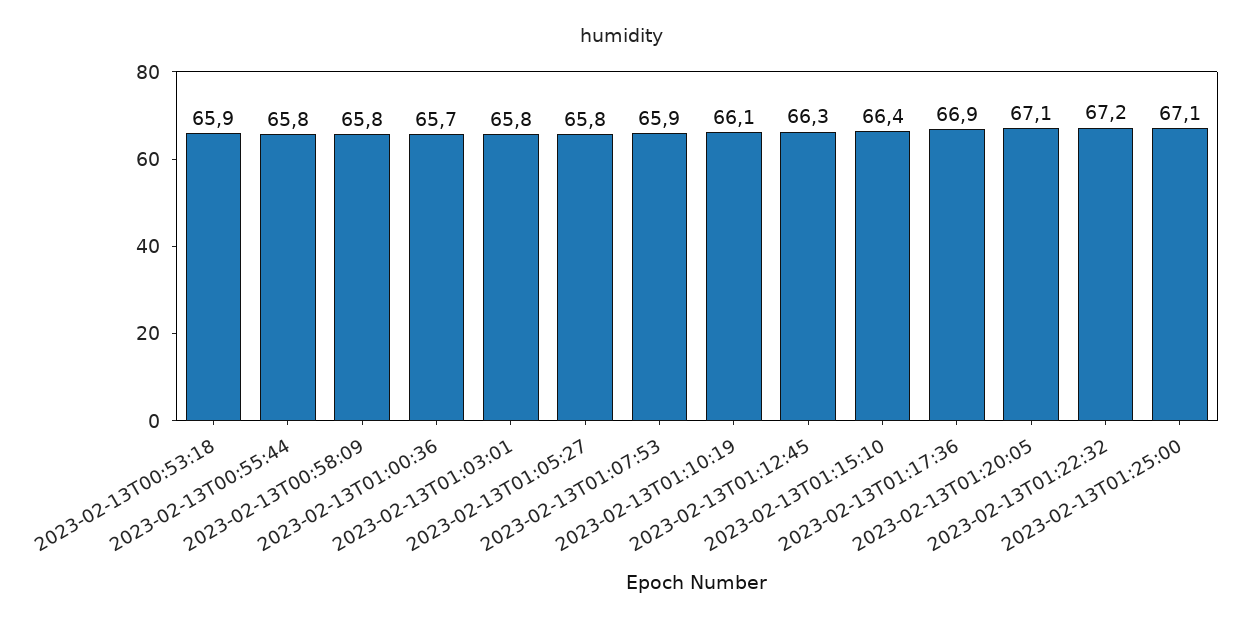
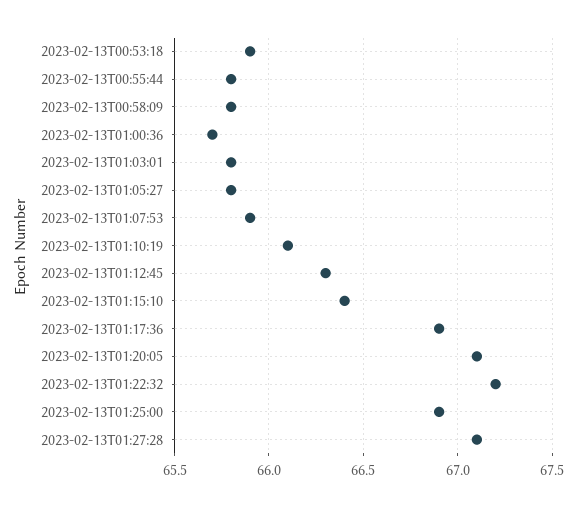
2023-02-13T01:25:00: 67.1 -> 66.9
2023-02-13T01:27:28: none -> 67.1

